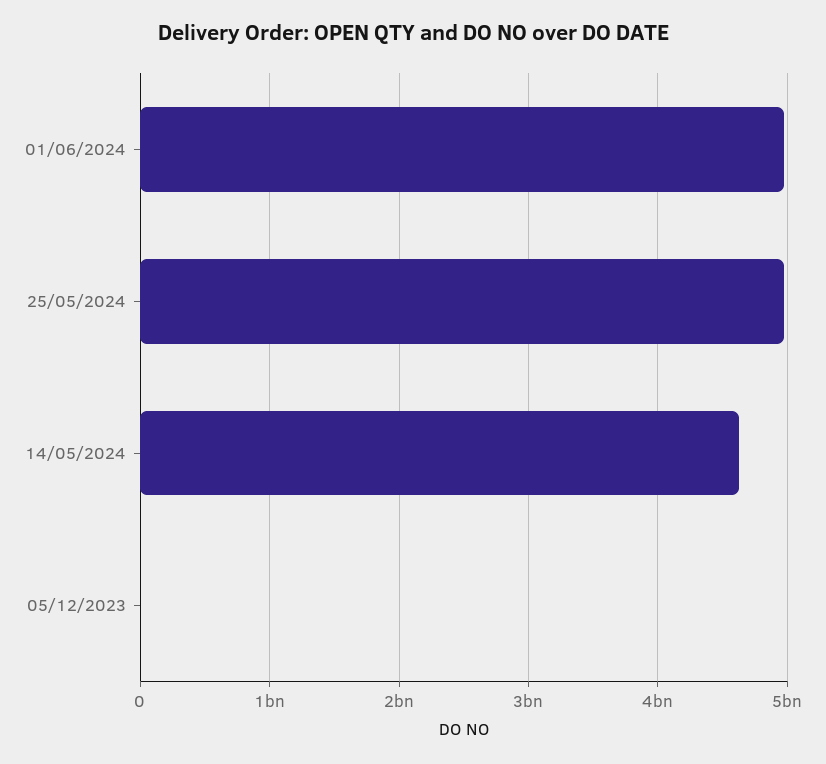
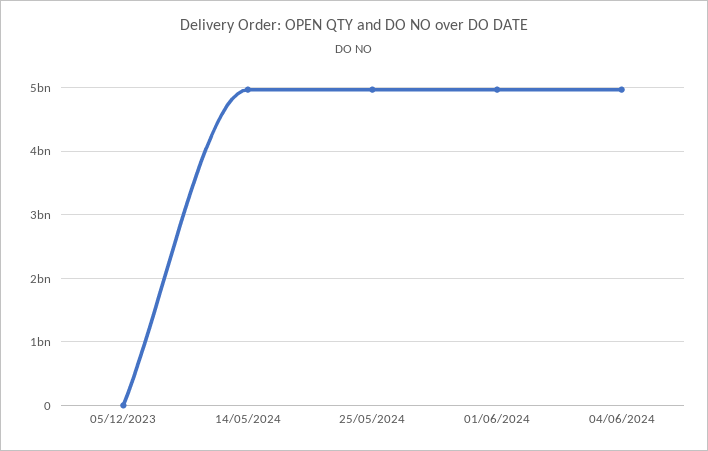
14/05/2024: 4600000000 -> 5000000000
04/06/2024: none -> 5000000000

